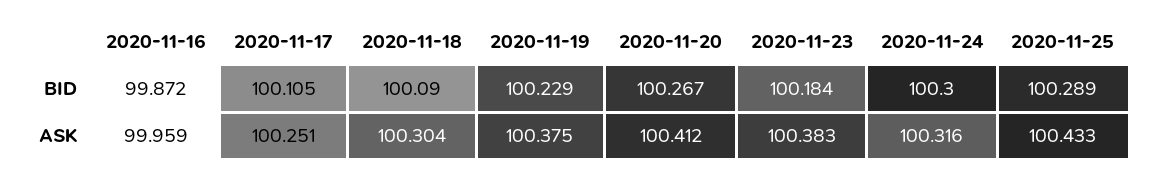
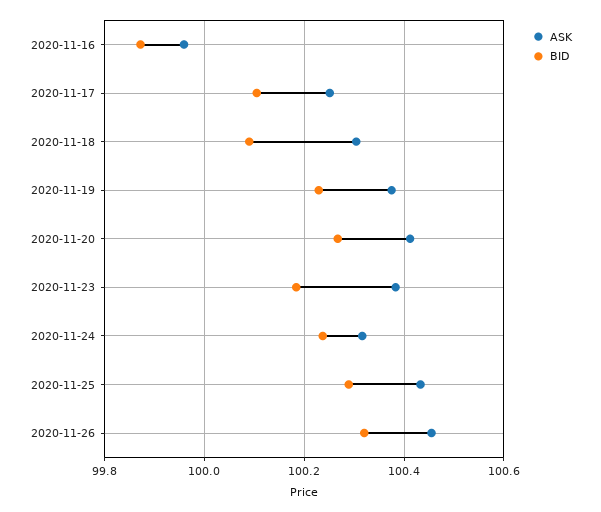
BID, 2020-11-24: 100.3 -> 100.24
ASK, 2020-11-26: none -> 100.46
BID, 2020-11-26: none -> 100.32

